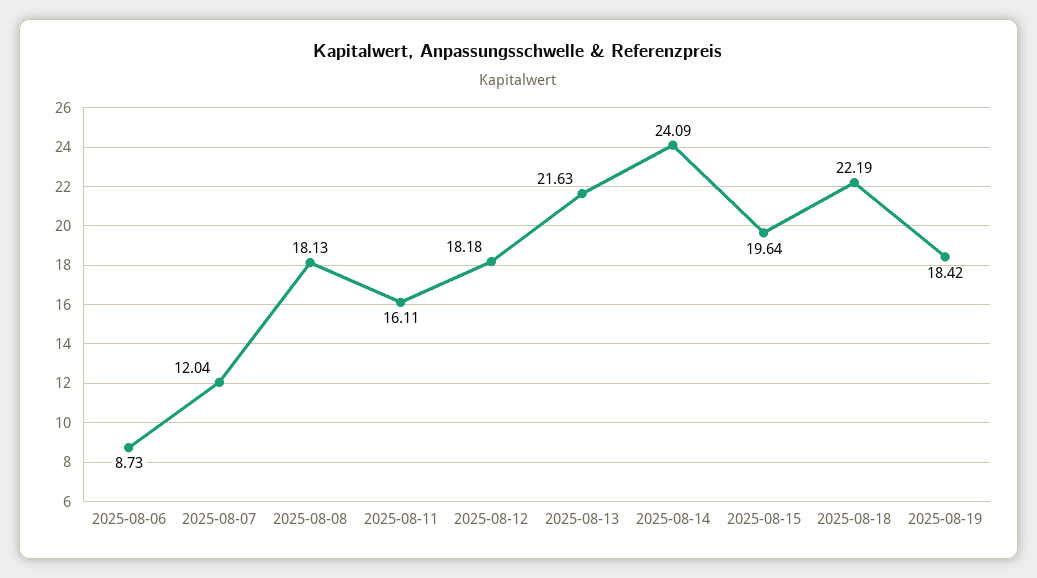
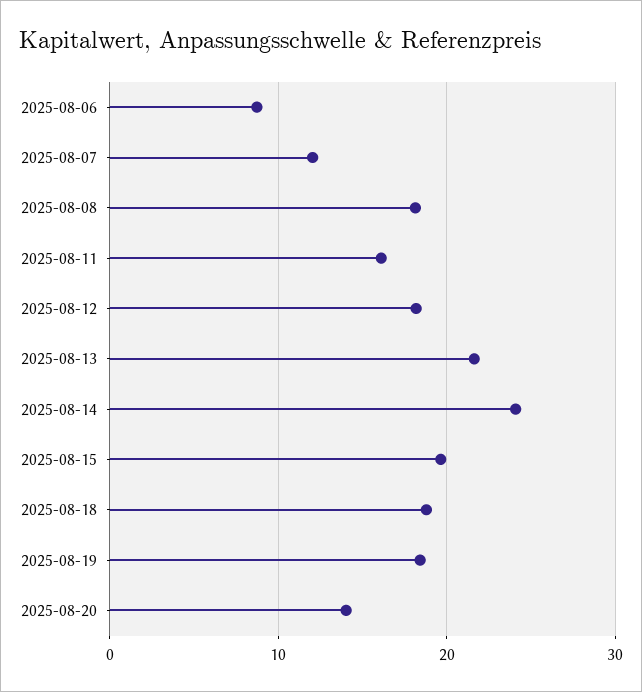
2025-08-18: 22.19 -> 19
2025-08-20: none -> 14

